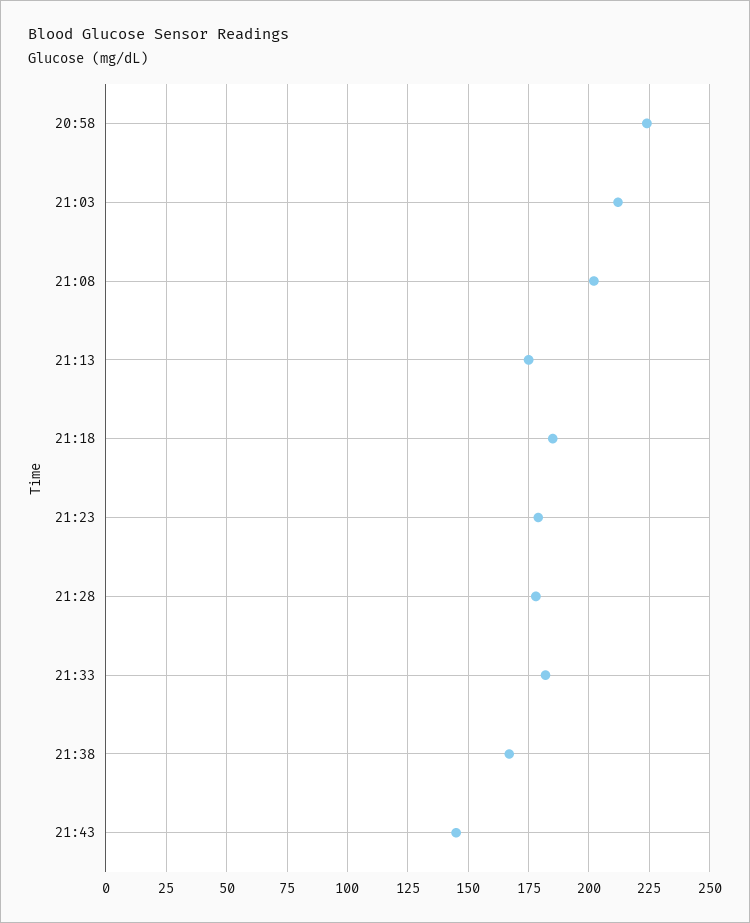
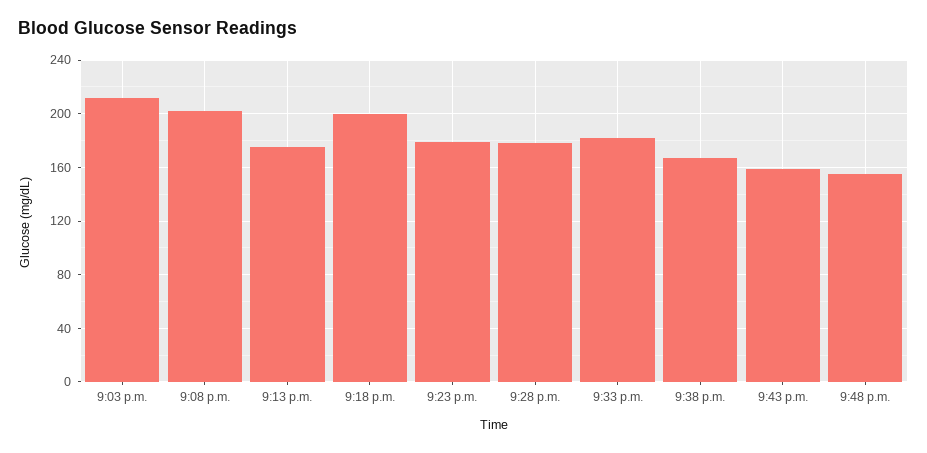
20:58: 225 -> none
21:18: 185 -> 200
21:43: 145 -> 160
9:48 p.m.: none -> 155

